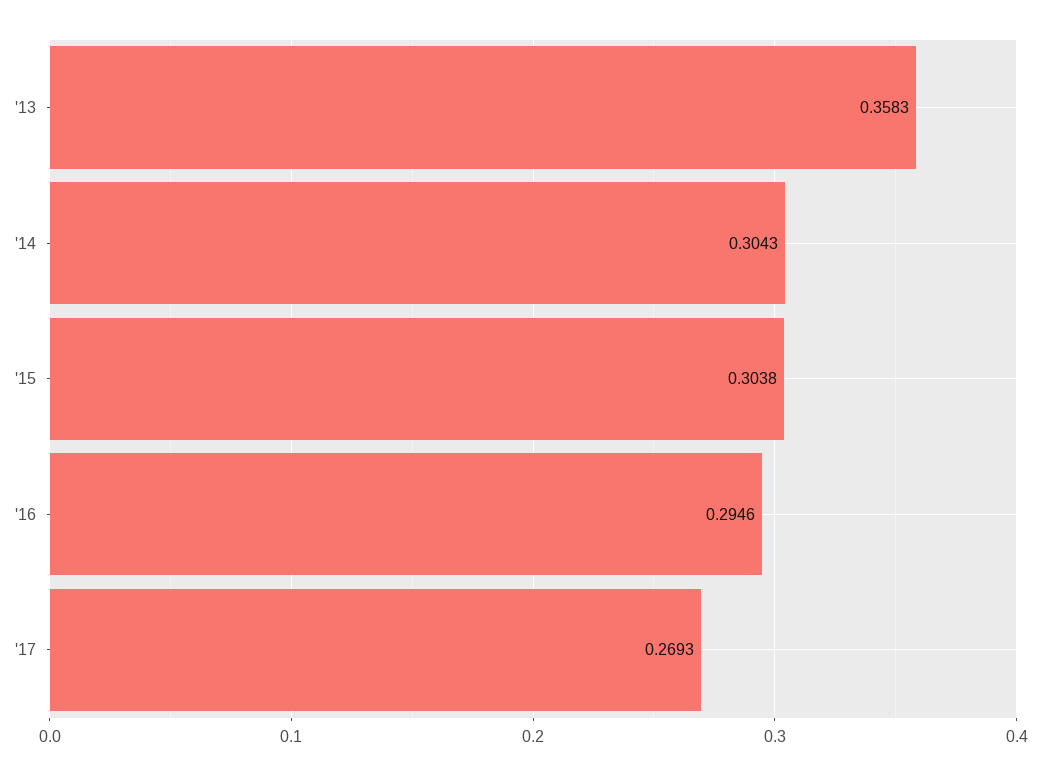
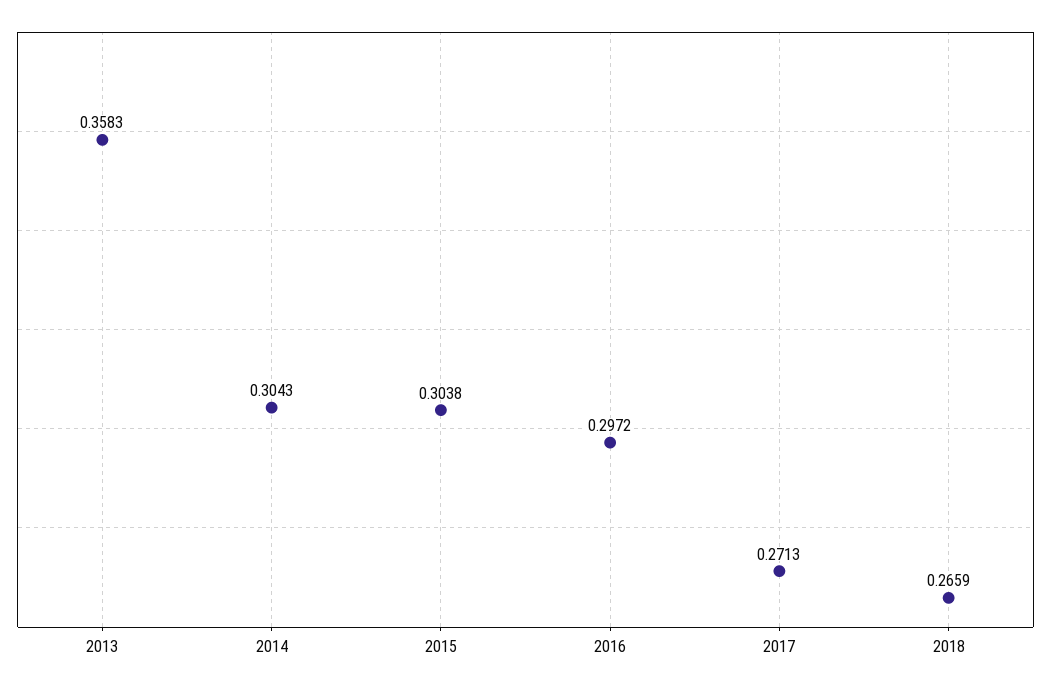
'16: 0.2946 -> 0.2972
'17: 0.2693 -> 0.2713
2018: none -> 0.2659

